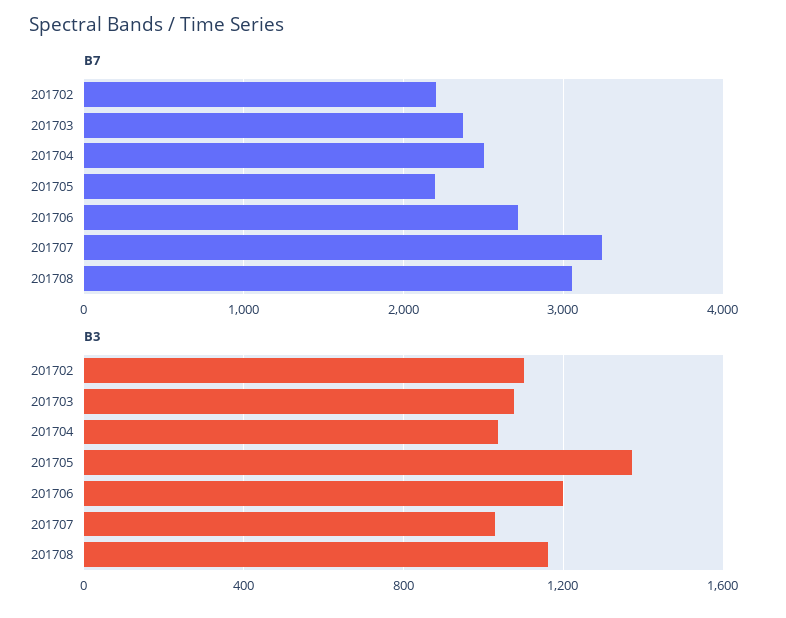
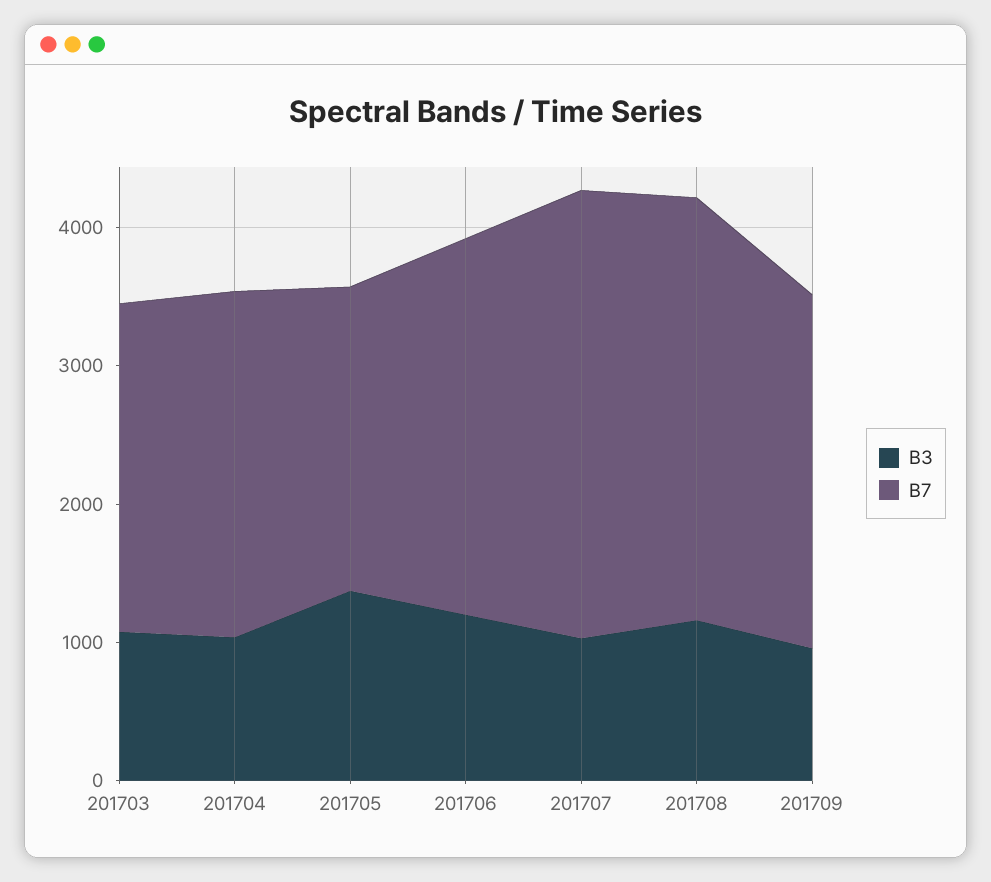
B7, 201702: 2200 -> none
B3, 201702: 1100 -> none
B3, 201709: none -> 1000
B7, 201709: none -> 2600

